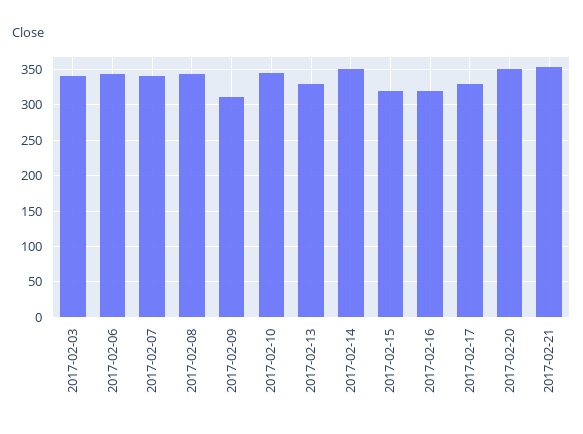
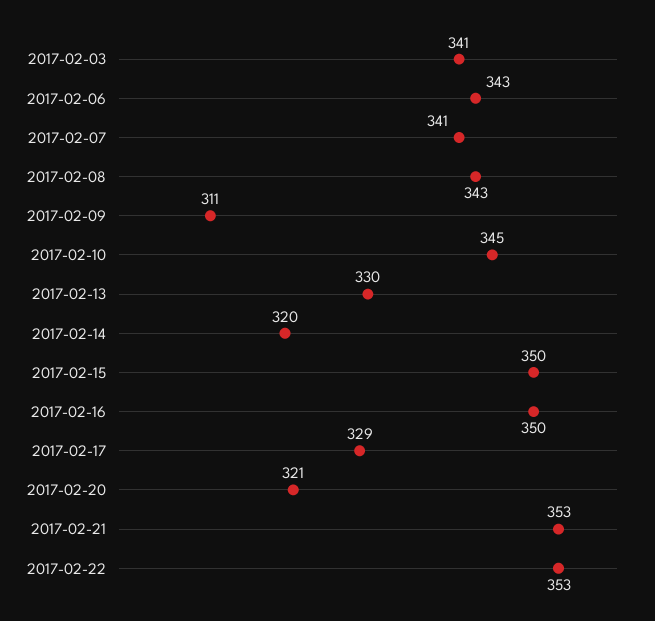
2017-02-14: 350 -> 320
2017-02-15: 320 -> 350
2017-02-16: 320 -> 350
2017-02-20: 350 -> 321
2017-02-22: none -> 353

